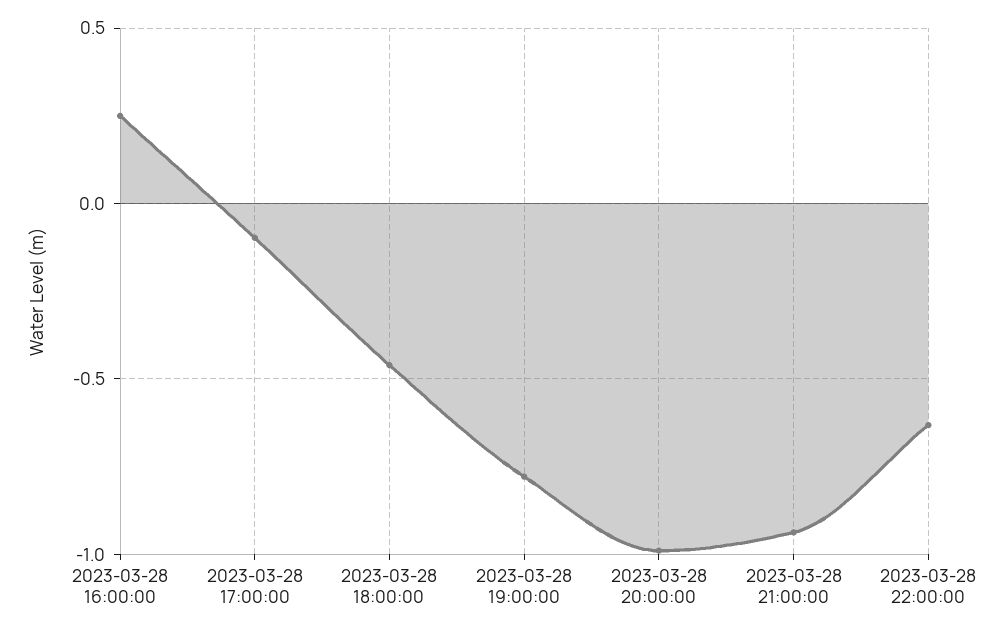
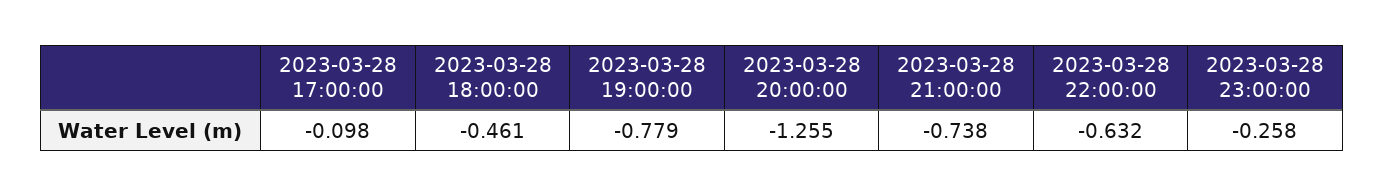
2023-03-28 16:00:00: 0.25 -> none
2023-03-28 20:00:00: -1 -> -1.255
2023-03-28 21:00:00: -0.95 -> -0.738
2023-03-28 23:00:00: none -> -0.258

